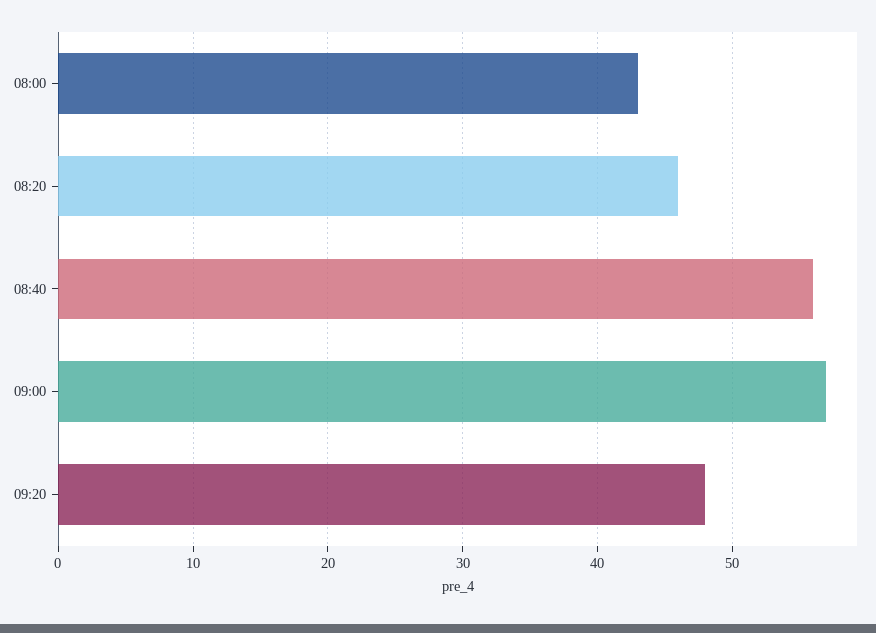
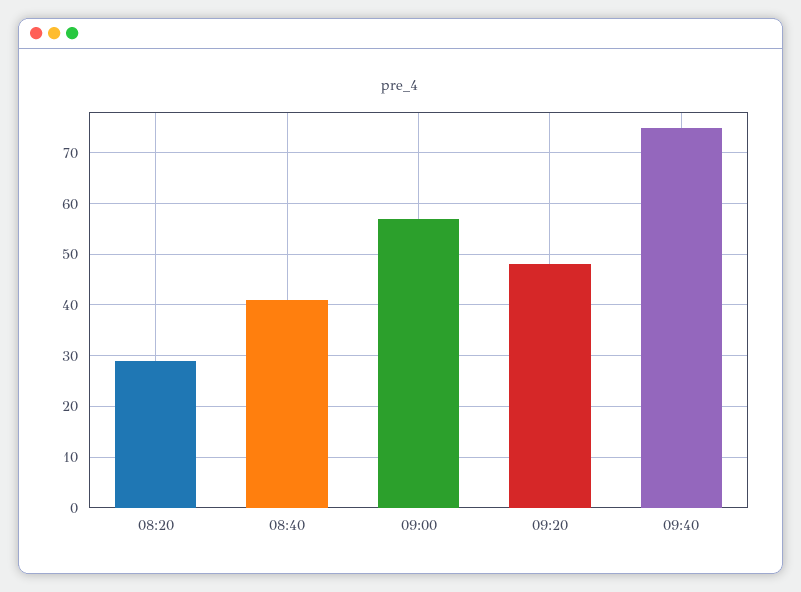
08:00: 43 -> none
08:20: 46 -> 30
08:40: 56 -> 40
09:40: none -> 75

